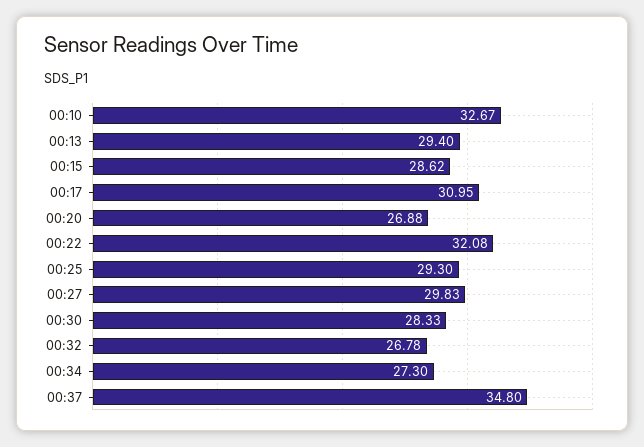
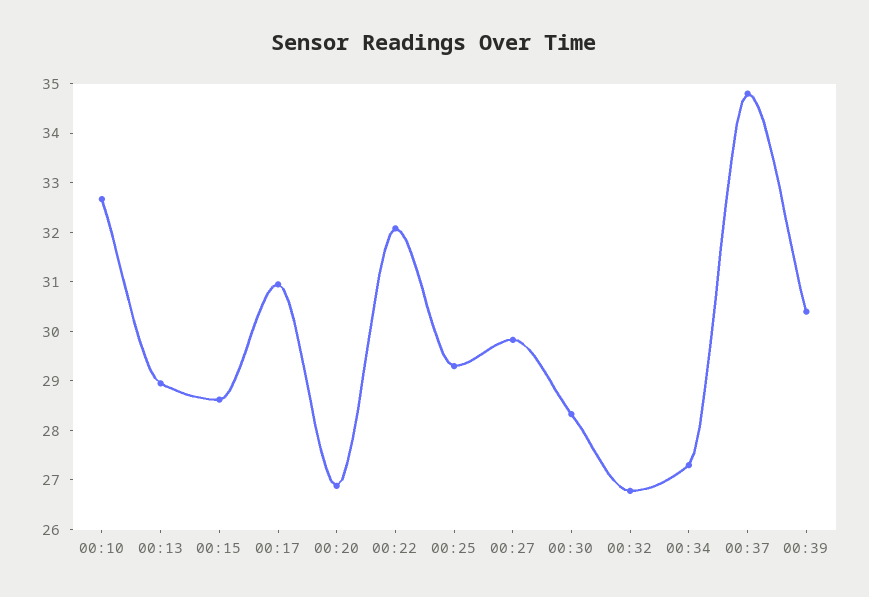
00:13: 29.4 -> 29
00:39: none -> 30.4

